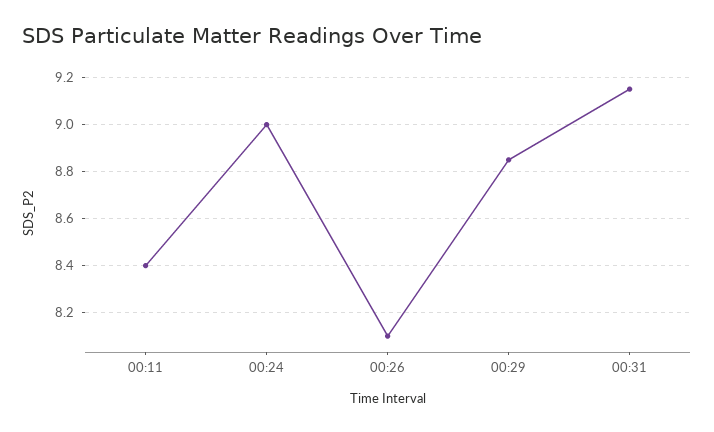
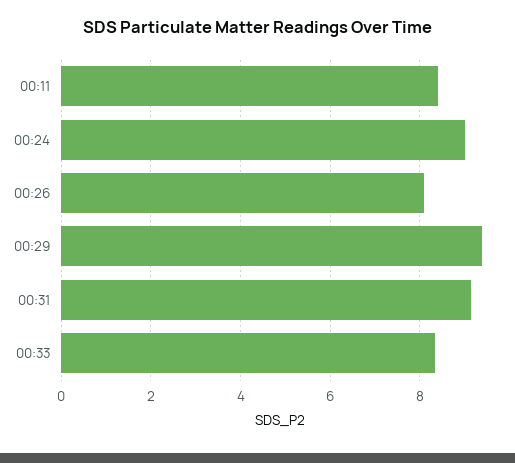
00:29: 8.85 -> 9.4
00:33: none -> 8.4

